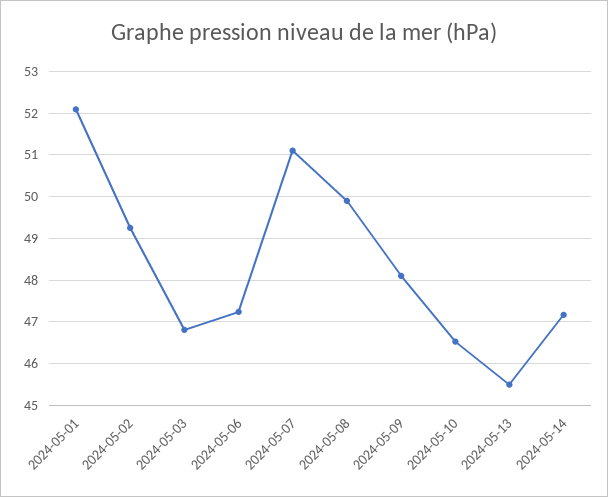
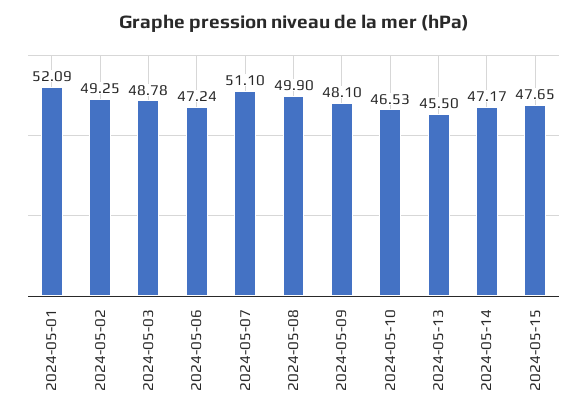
2024-05-03: 46.8 -> 48.78
2024-05-15: none -> 47.65

